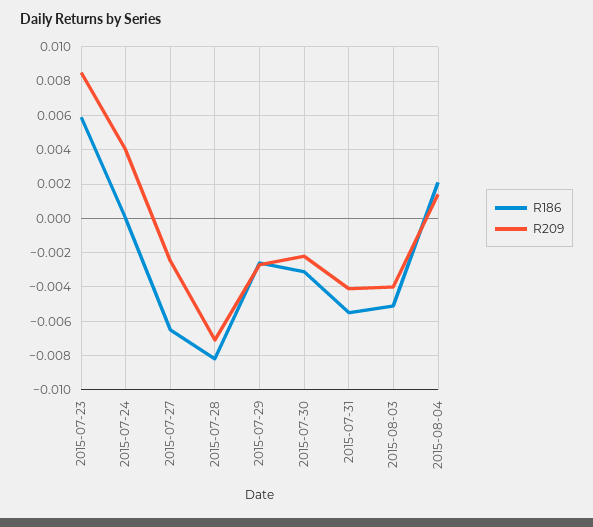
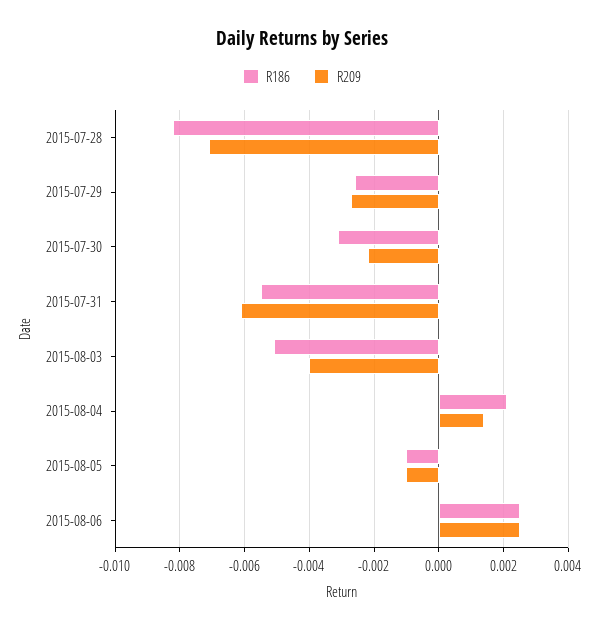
R186, 2015-07-23: 0.006 -> none
R209, 2015-07-23: 0.0085 -> none
R186, 2015-07-24: 0 -> none
R209, 2015-07-24: 0.004 -> none
R186, 2015-07-27: -0.0065 -> none
R209, 2015-07-27: -0.0025 -> none
R209, 2015-07-31: -0.004 -> -0.006
R186, 2015-08-05: none -> -0.001
R209, 2015-08-05: none -> -0.001
R186, 2015-08-06: none -> 0.0025
R209, 2015-08-06: none -> 0.0025

